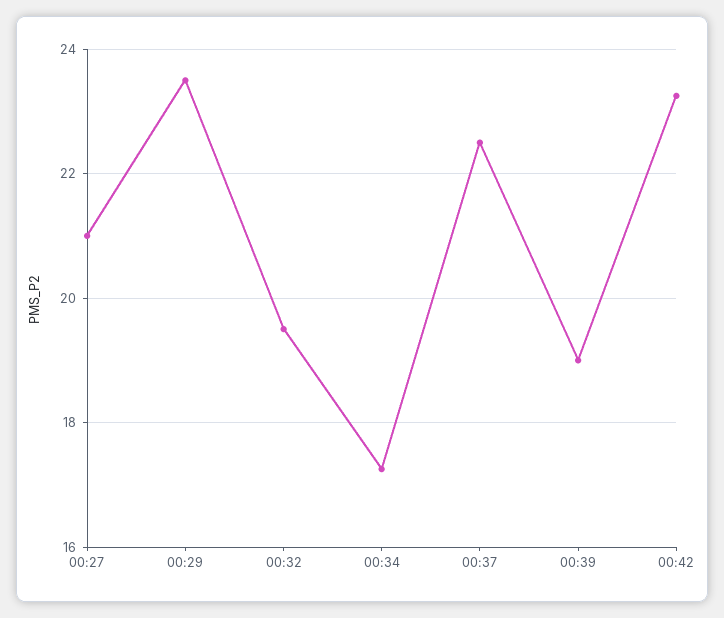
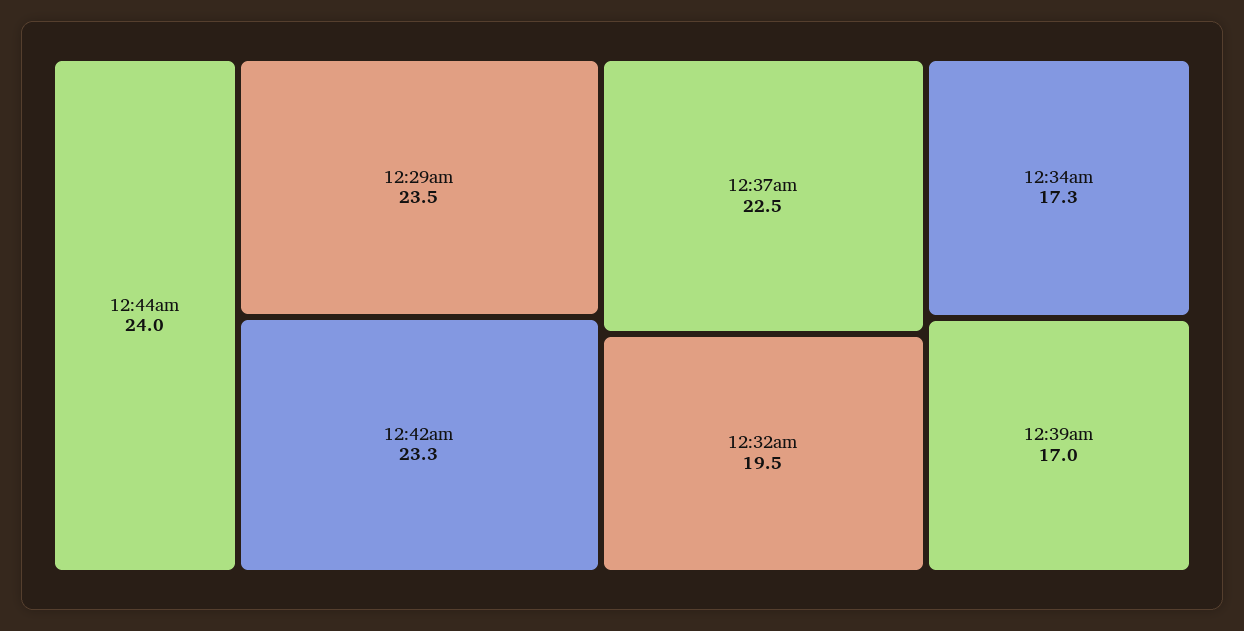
00:27: 21 -> none
00:39: 19 -> 17
12:44am: none -> 24

